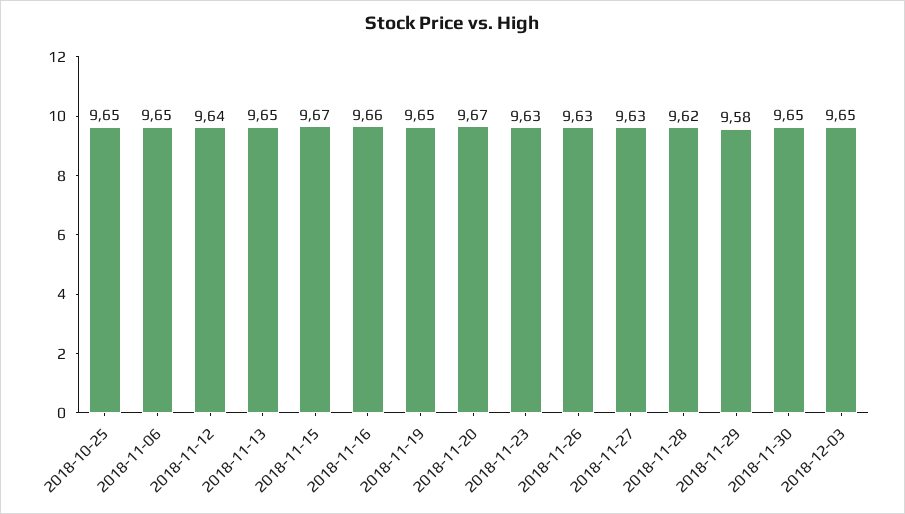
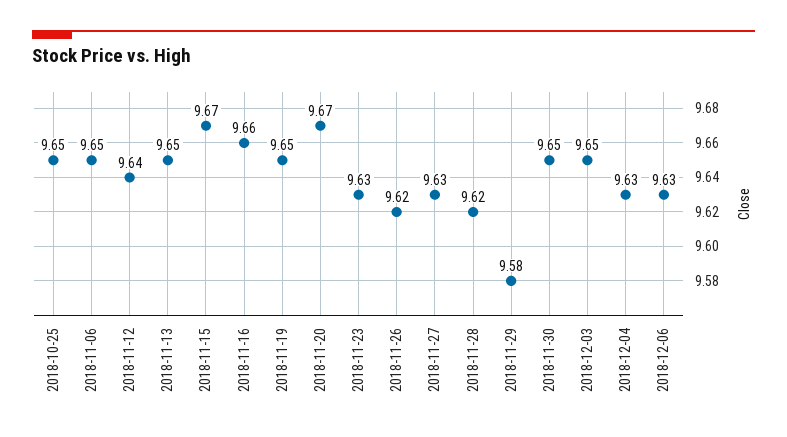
2018-11-26: 9.63 -> 9.62
2018-12-04: none -> 9.63
2018-12-06: none -> 9.63

